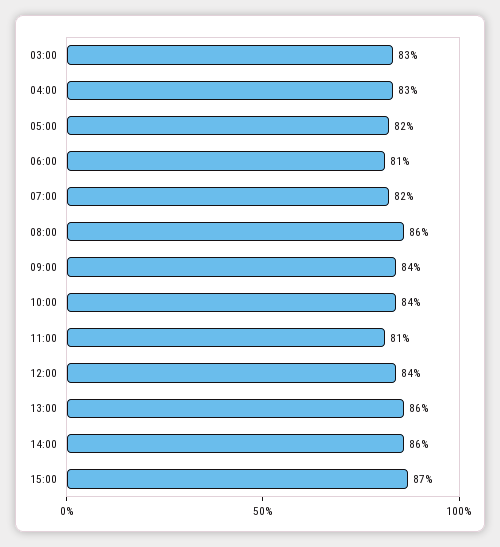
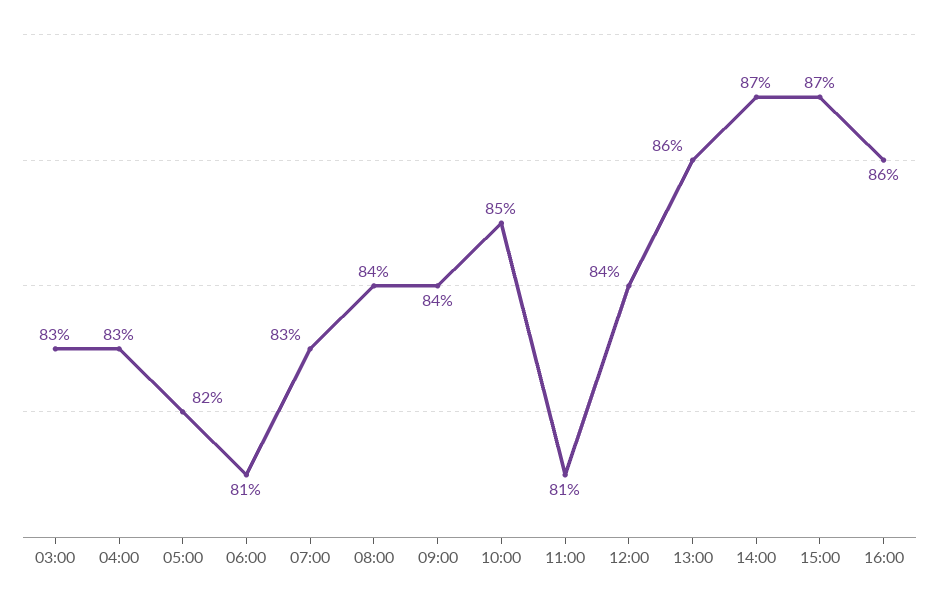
07:00: 82 -> 83
08:00: 86 -> 84
10:00: 84 -> 85
14:00: 86 -> 87
16:00: none -> 86

